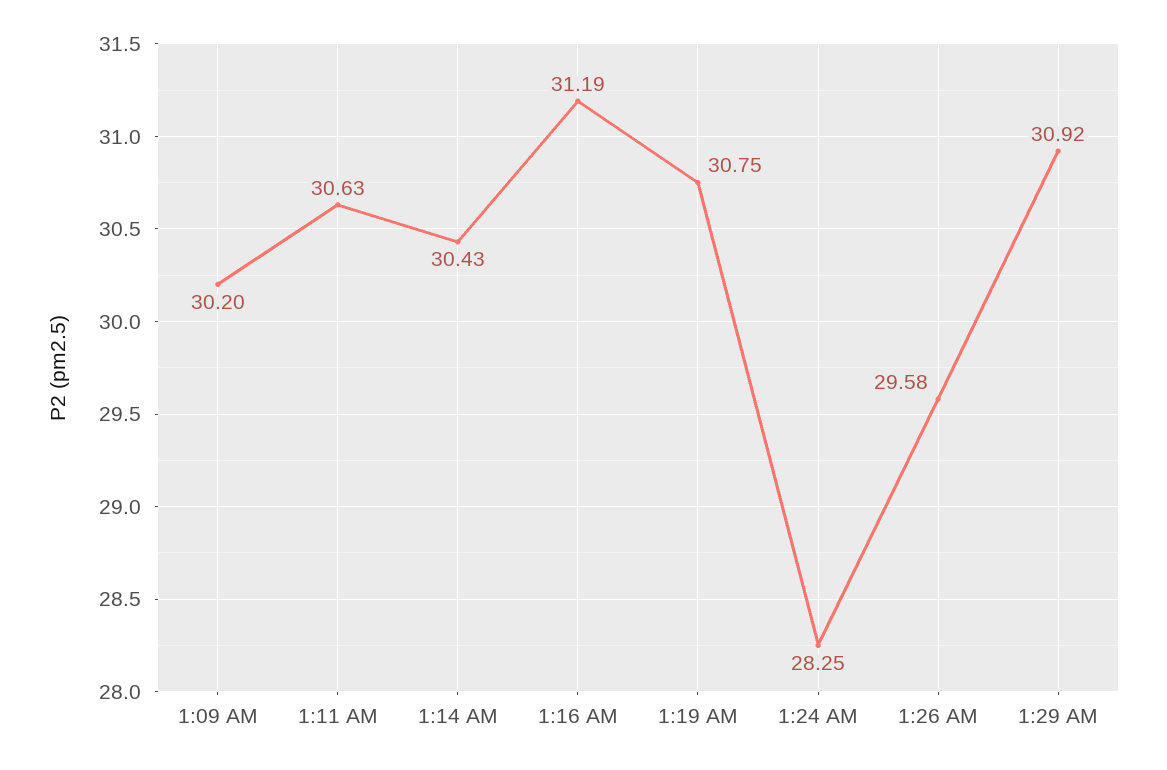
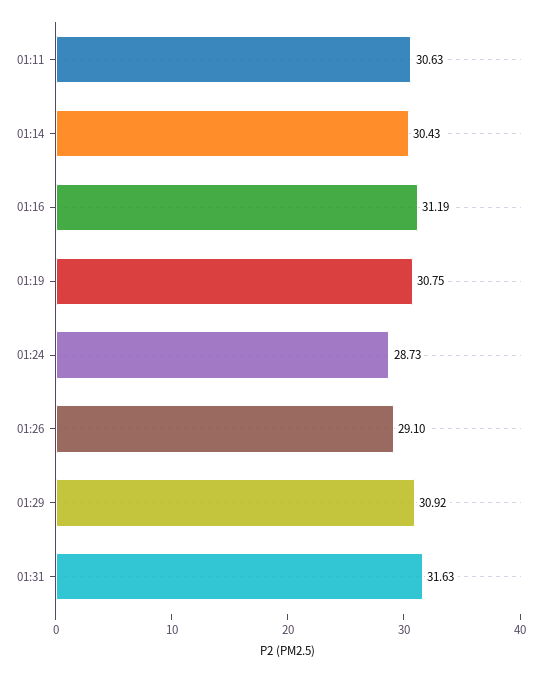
1:09 AM: 30.2 -> none
1:24 AM: 28.25 -> 28.73
1:26 AM: 29.58 -> 29.1
01:31: none -> 31.63

